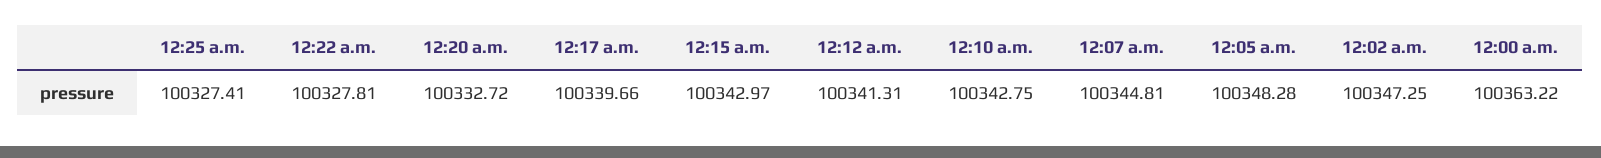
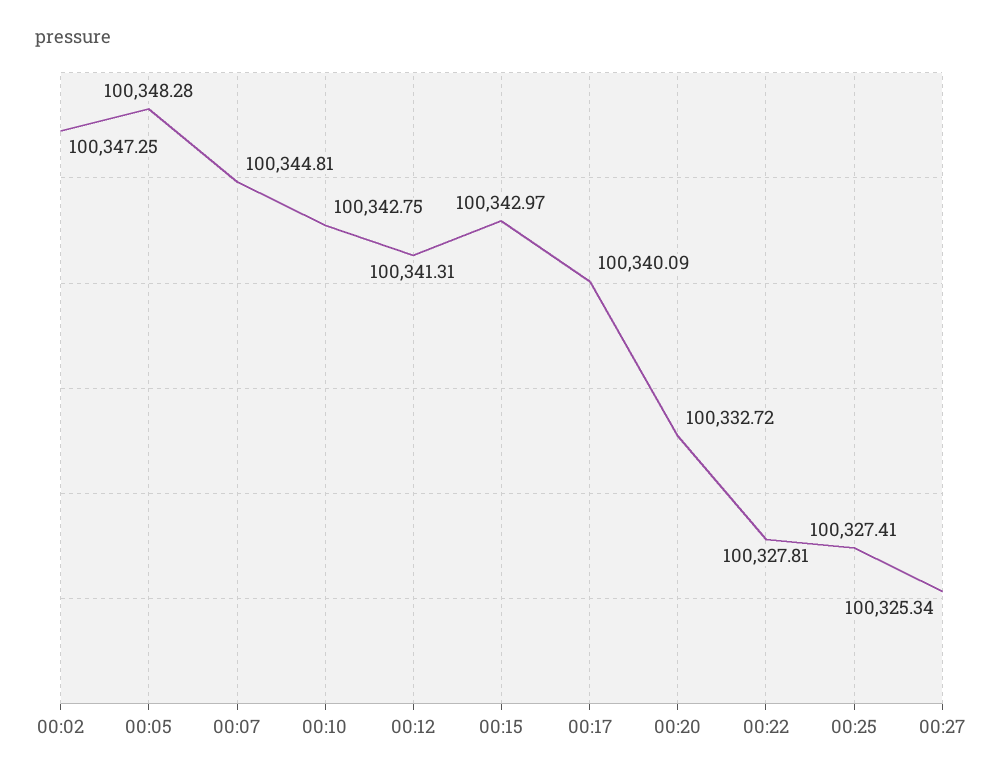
12:17 a.m.: 100339.66 -> 100340.09
12:00 a.m.: 100363.22 -> none
00:27: none -> 100325.34

